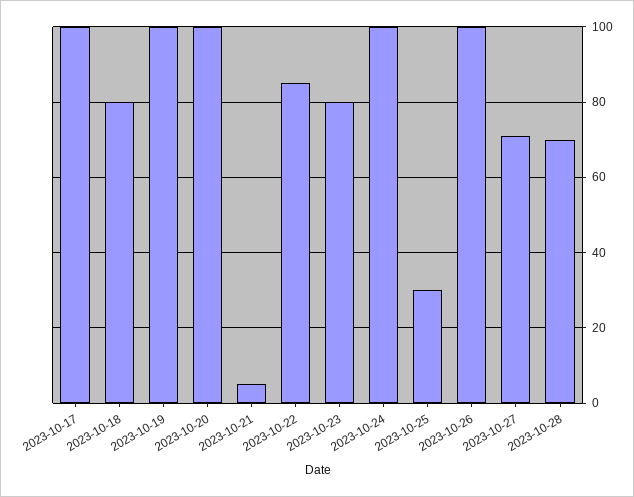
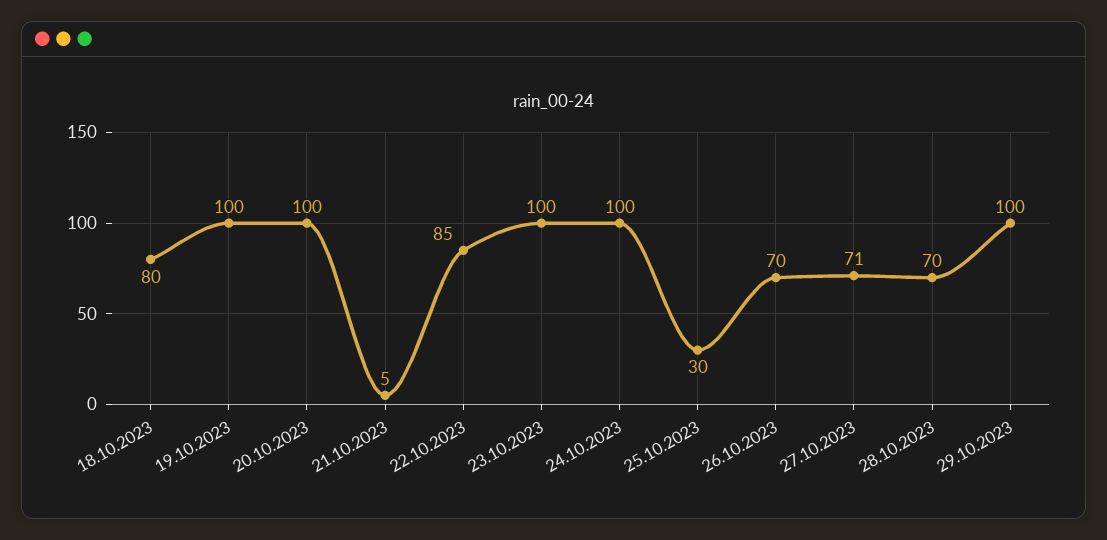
2023-10-17: 100 -> none
2023-10-23: 80 -> 100
2023-10-26: 100 -> 70
29.10.2023: none -> 100

